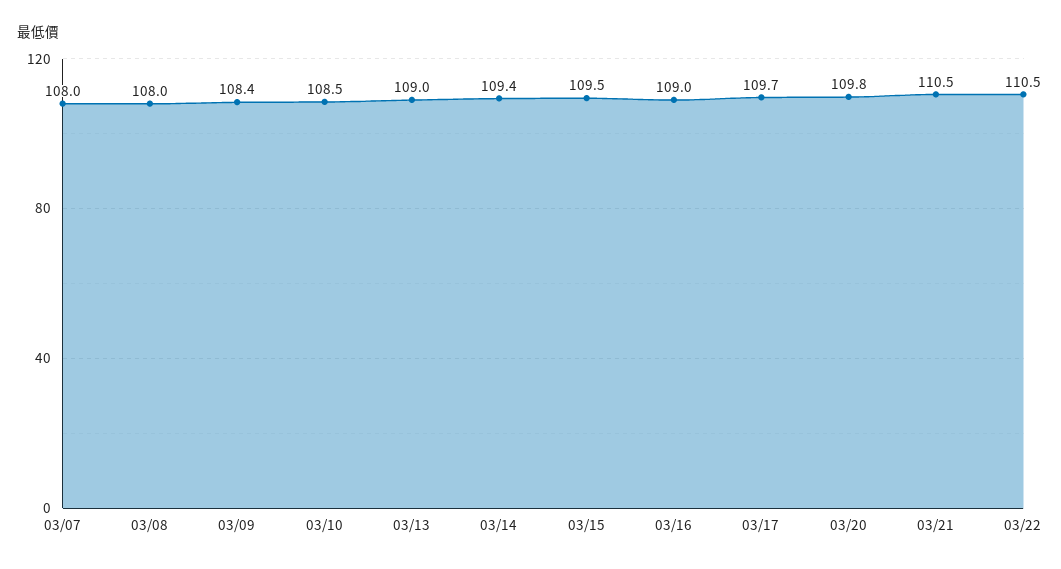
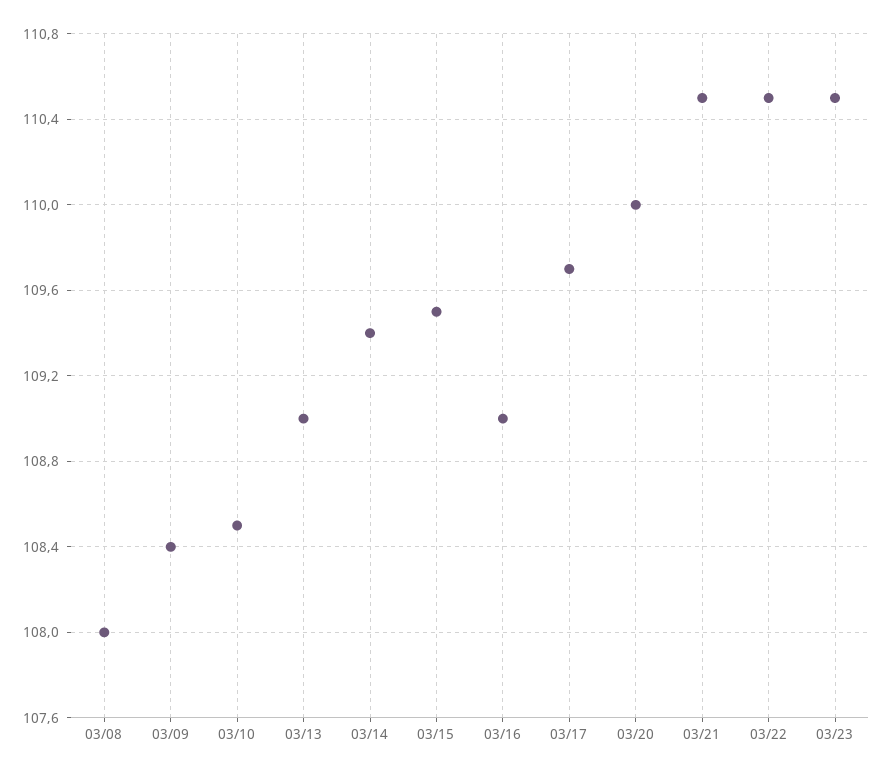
03/07: 108 -> none
03/20: 109.8 -> 110
03/23: none -> 110.5

